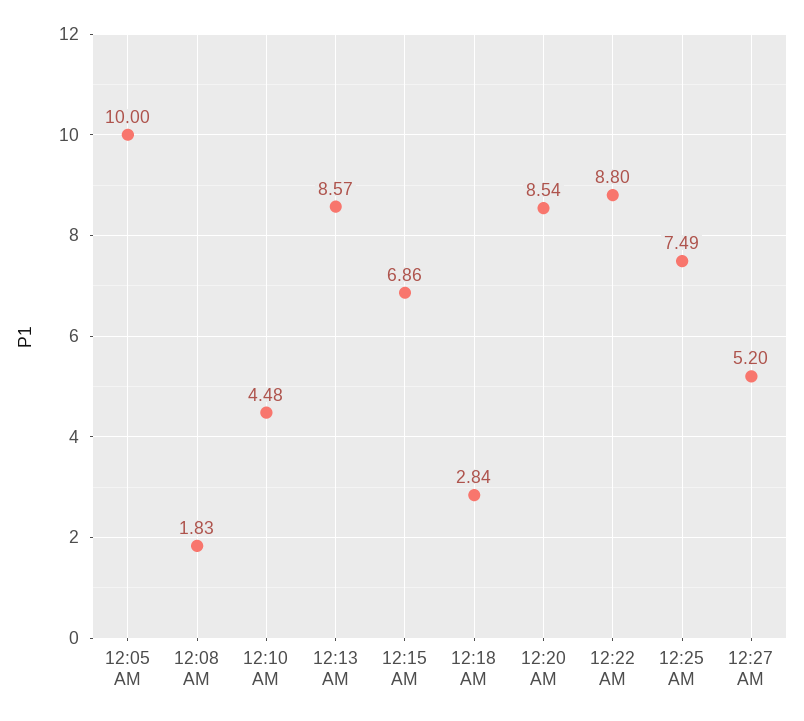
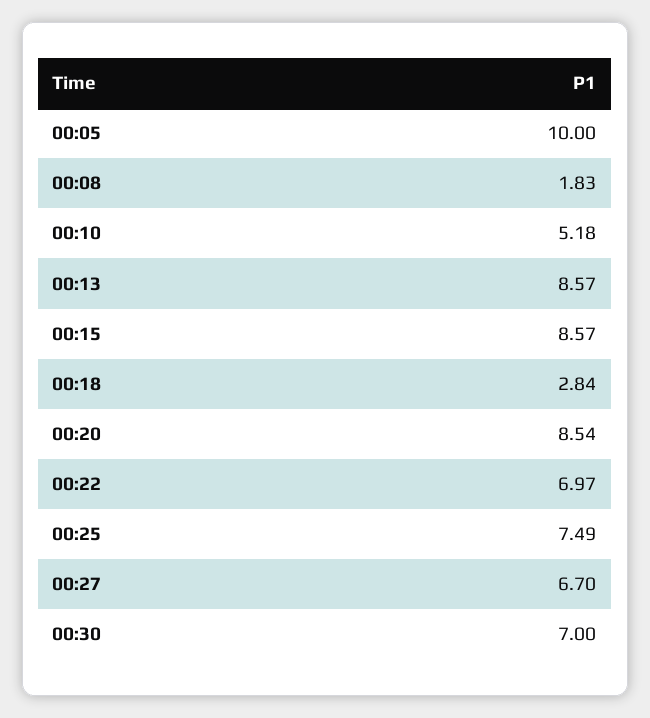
12:10 AM: 4.48 -> 5.18
12:15 AM: 6.86 -> 8.57
12:22 AM: 8.8 -> 6.97
12:27 AM: 5.2 -> 6.7
00:30: none -> 7

